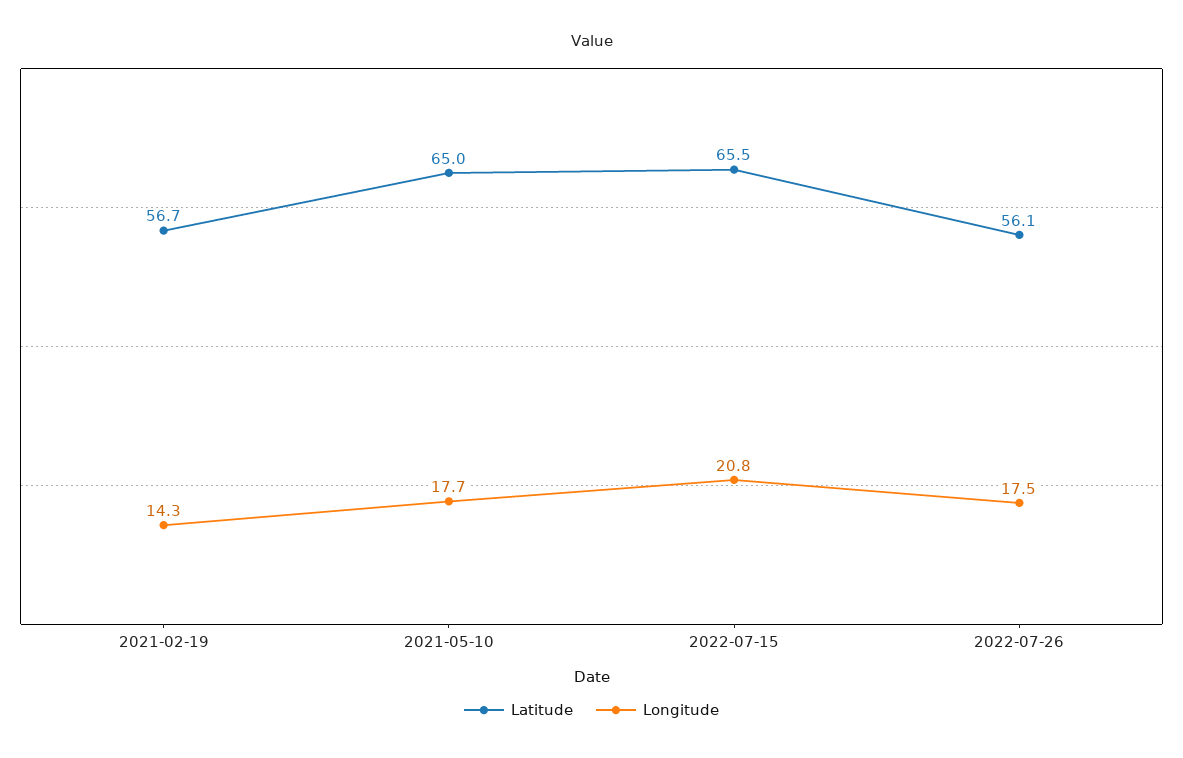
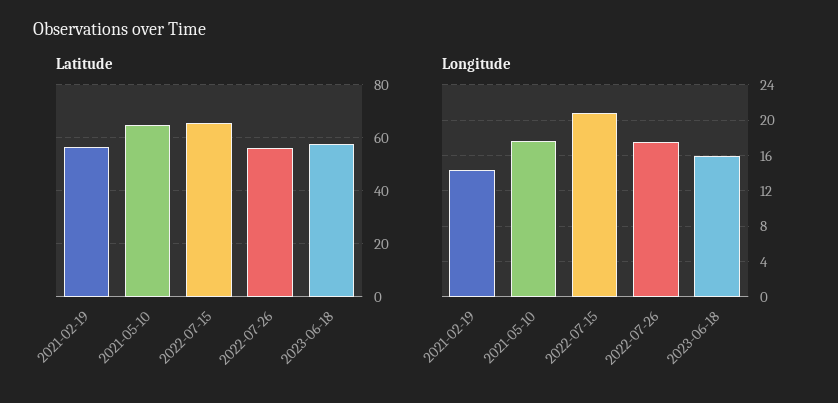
Latitude, 2023-06-18: none -> 57.5
Longitude, 2023-06-18: none -> 16

